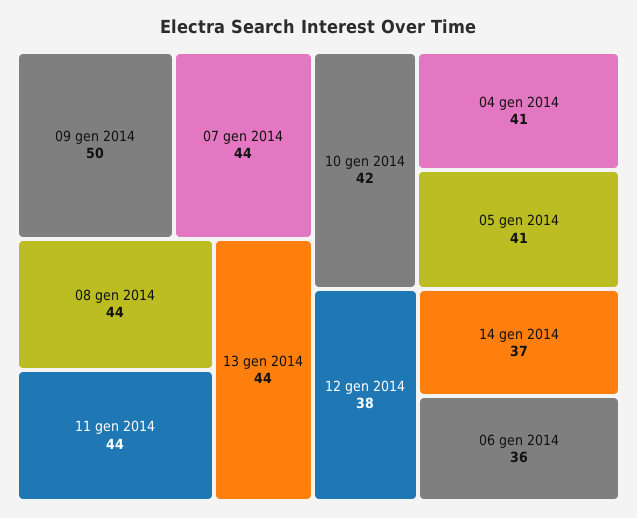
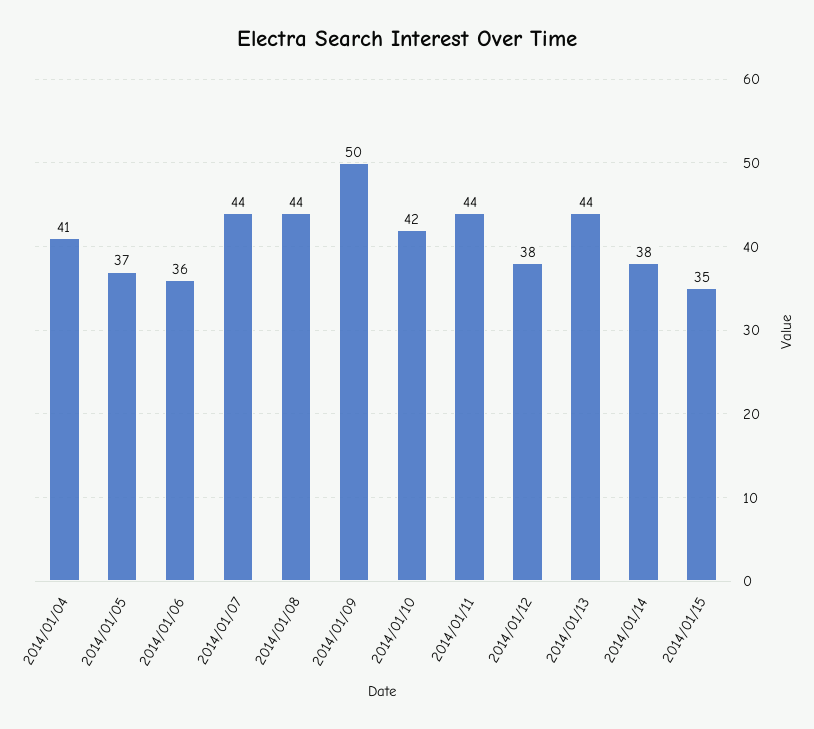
05 gen 2014: 41 -> 37
14 gen 2014: 37 -> 38
2014/01/15: none -> 35

